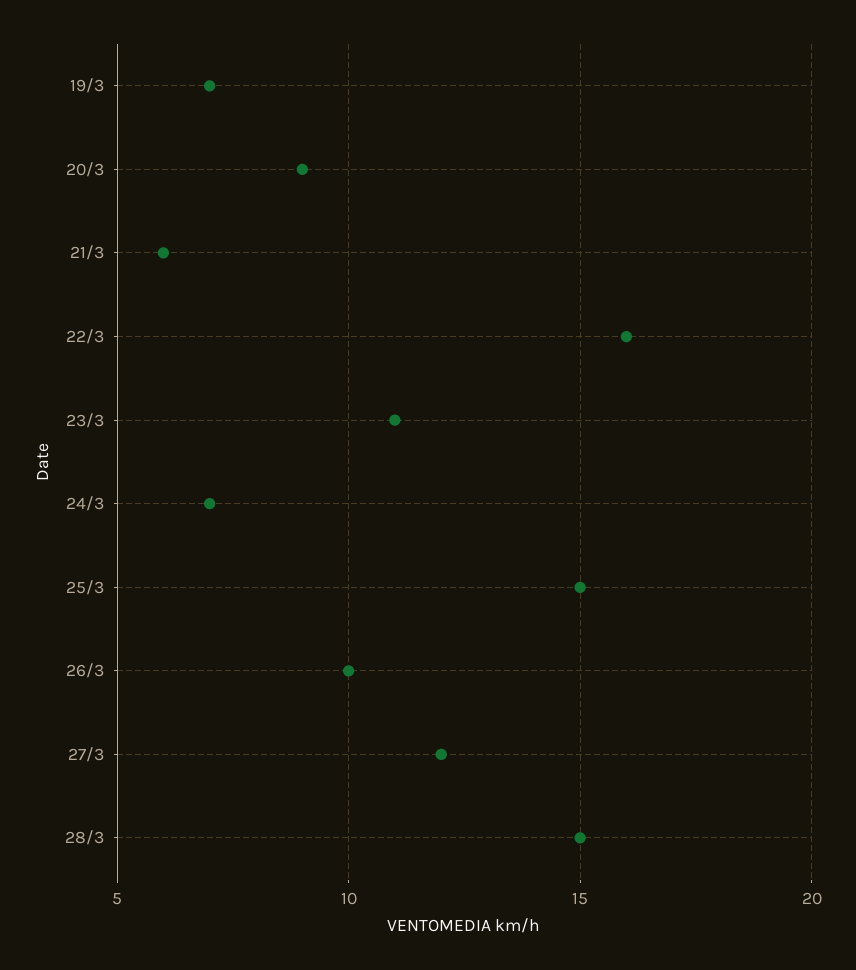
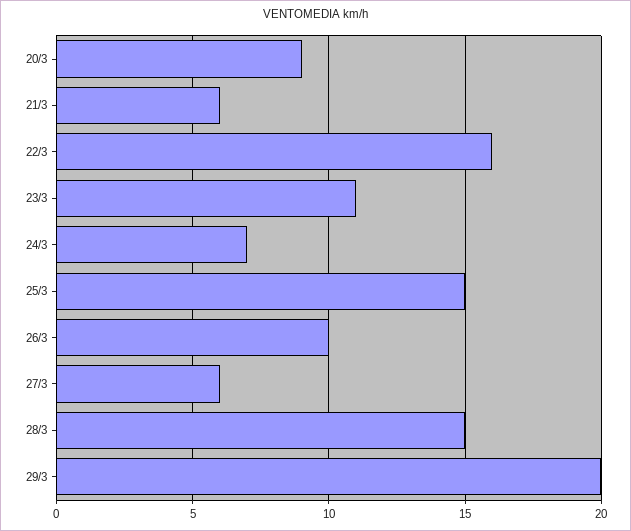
19/3: 7 -> none
27/3: 12 -> 6
29/3: none -> 20

